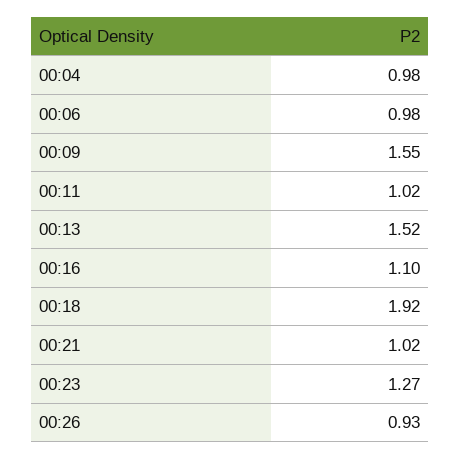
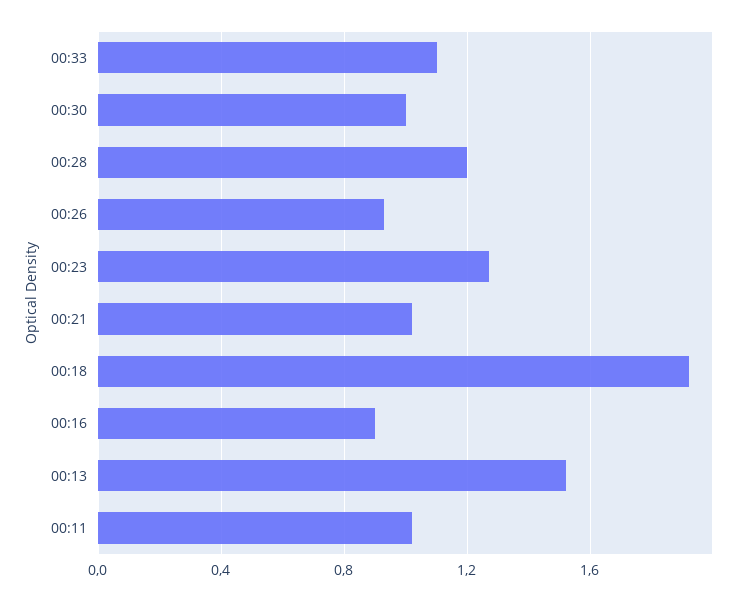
00:04: 0.98 -> none
00:06: 0.98 -> none
00:09: 1.55 -> none
00:16: 1.1 -> 0.9
00:33: none -> 1.1
00:30: none -> 1
00:28: none -> 1.2

